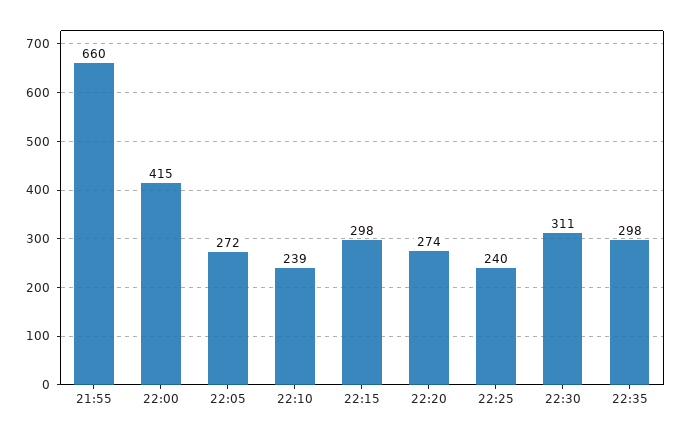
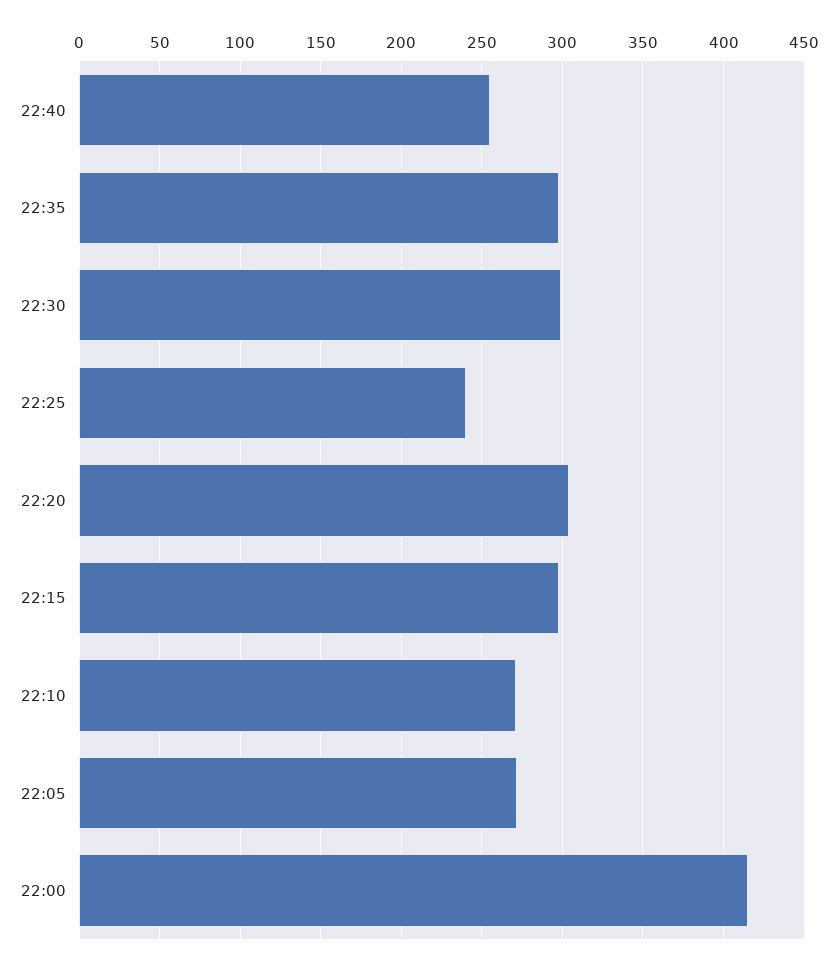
21:55: 660 -> none
22:10: 239 -> 270
22:20: 274 -> 305
22:30: 311 -> 300
22:40: none -> 255

